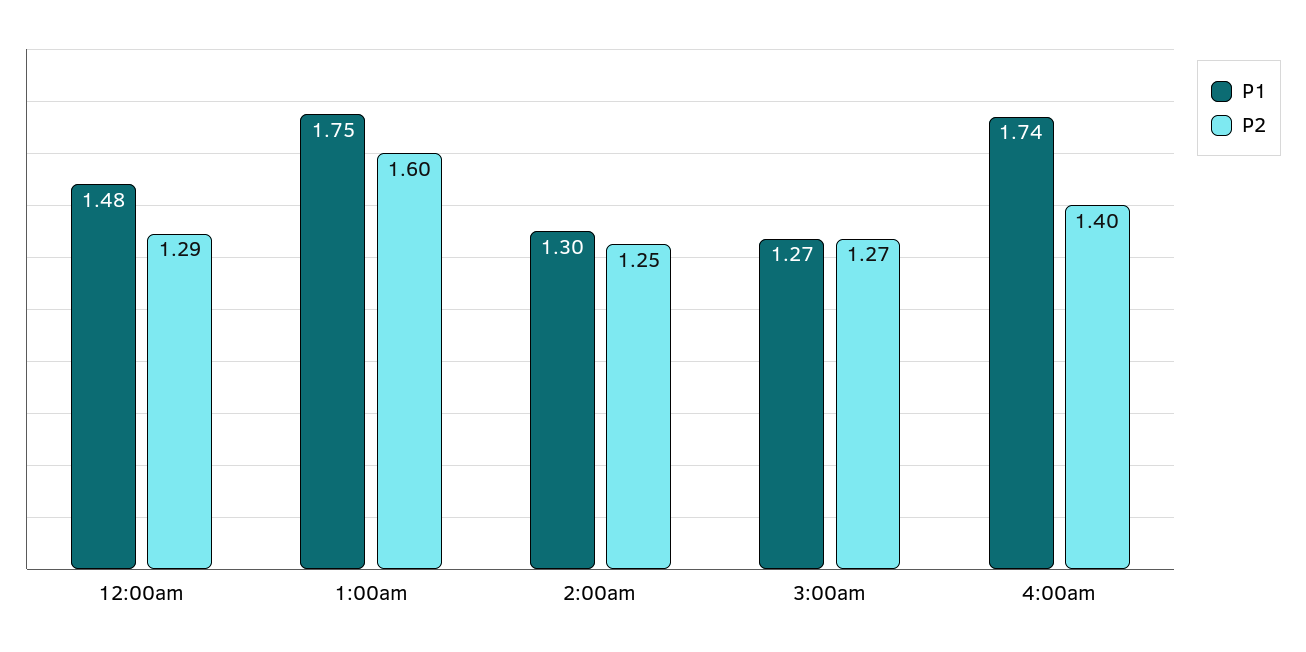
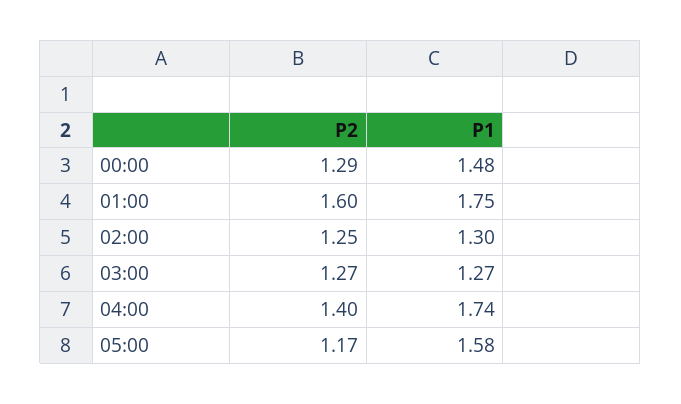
P2, 05:00: none -> 1.17
P1, 05:00: none -> 1.58

